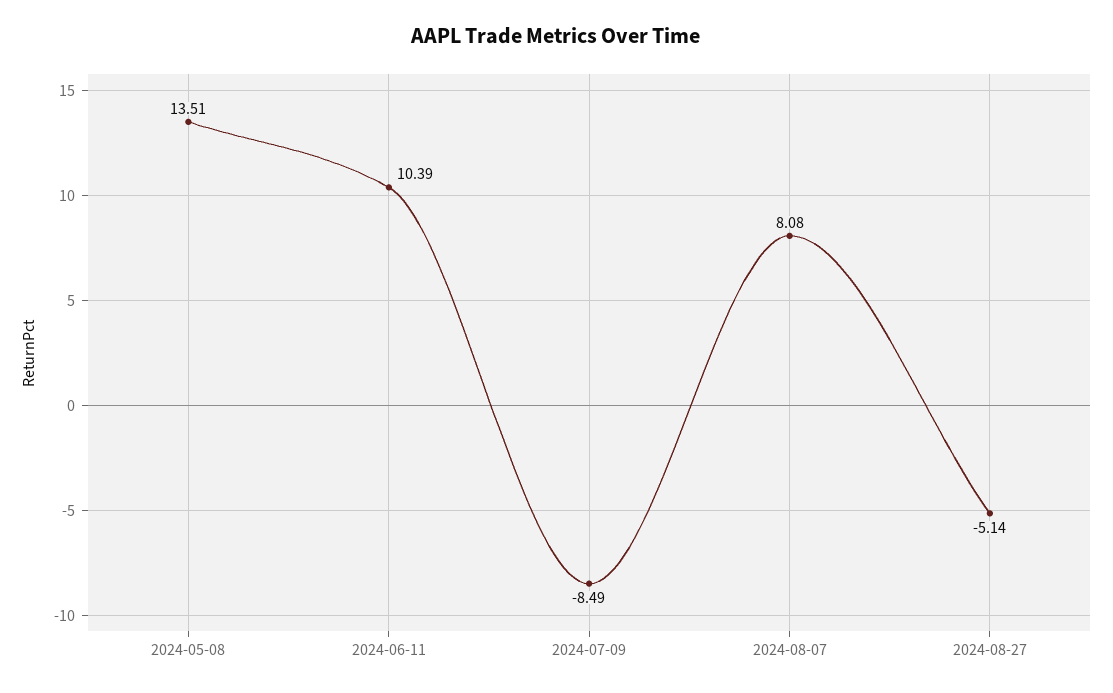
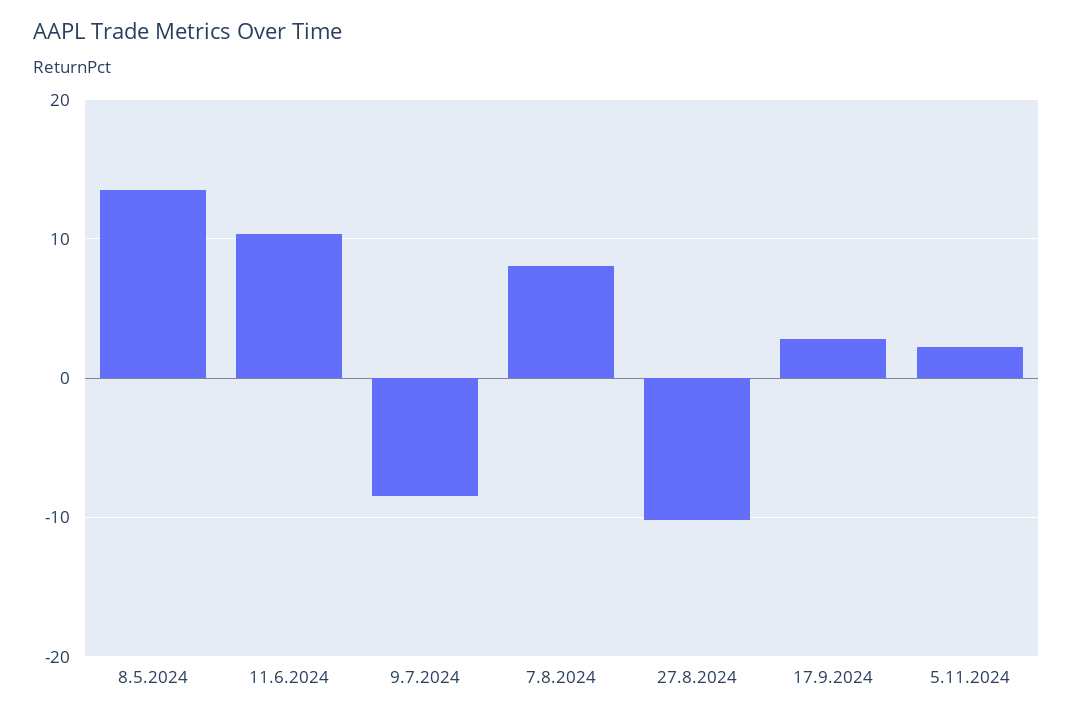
2024-08-27: -5.14 -> -10
17.9.2024: none -> 3
5.11.2024: none -> 2

